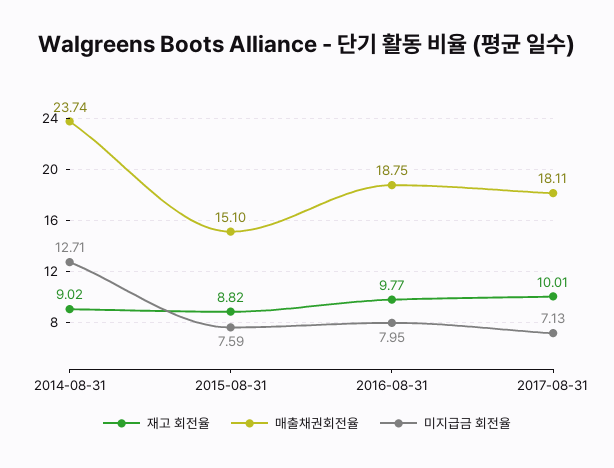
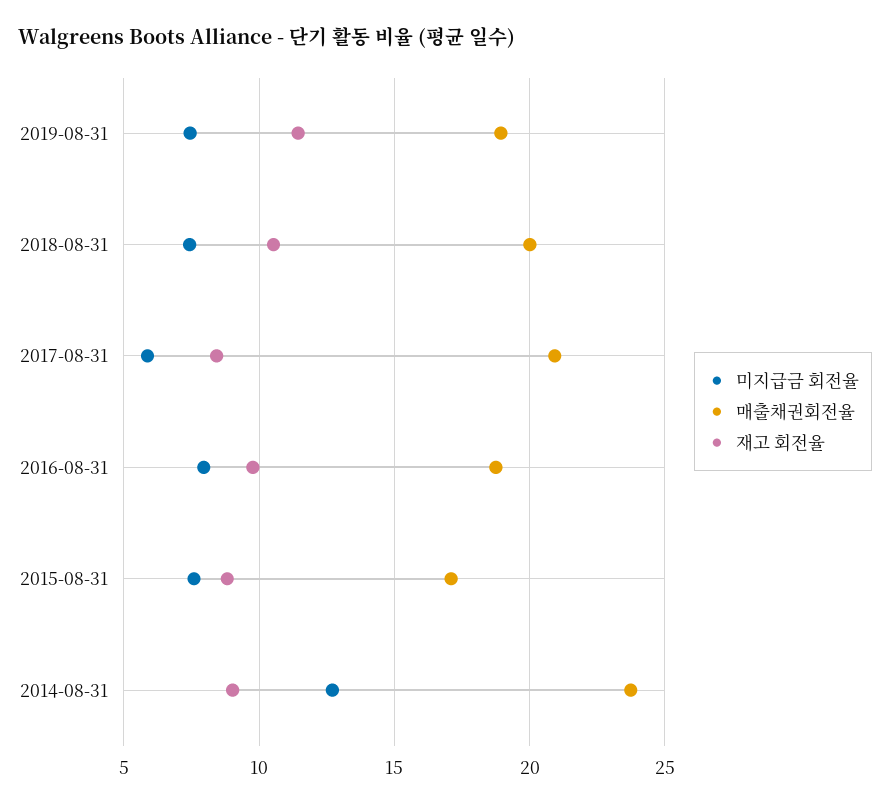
매출채권회전율, 2015-08-31: 15.1 -> 17
재고 회전율, 2017-08-31: 10.01 -> 8.5
매출채권회전율, 2017-08-31: 18.11 -> 21
미지급금 회전율, 2017-08-31: 7.13 -> 6
미지급금 회전율, 2019-08-31: none -> 7.5
매출채권회전율, 2019-08-31: none -> 19
재고 회전율, 2019-08-31: none -> 11.5
미지급금 회전율, 2018-08-31: none -> 7.5
매출채권회전율, 2018-08-31: none -> 20
재고 회전율, 2018-08-31: none -> 10.5

